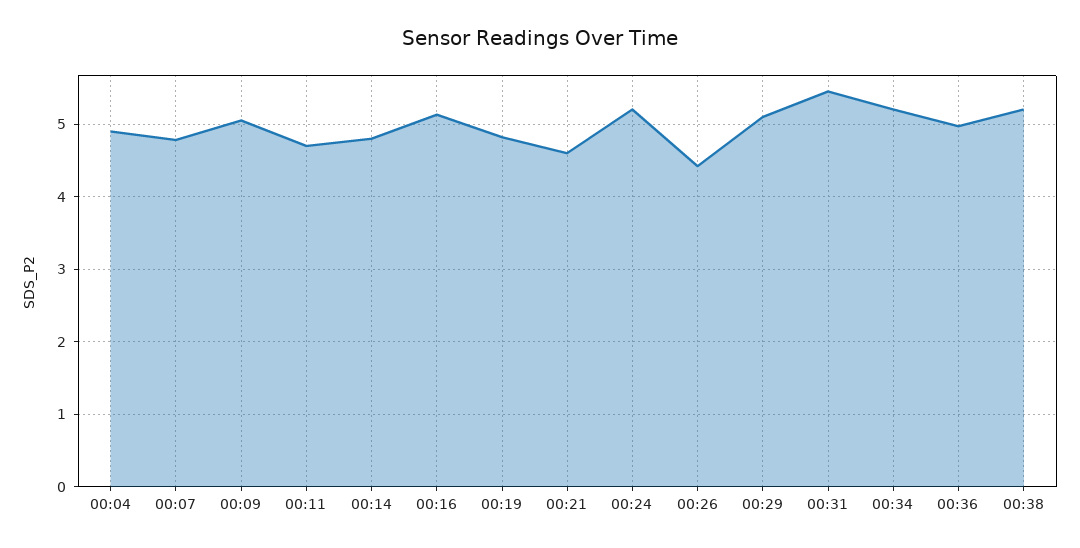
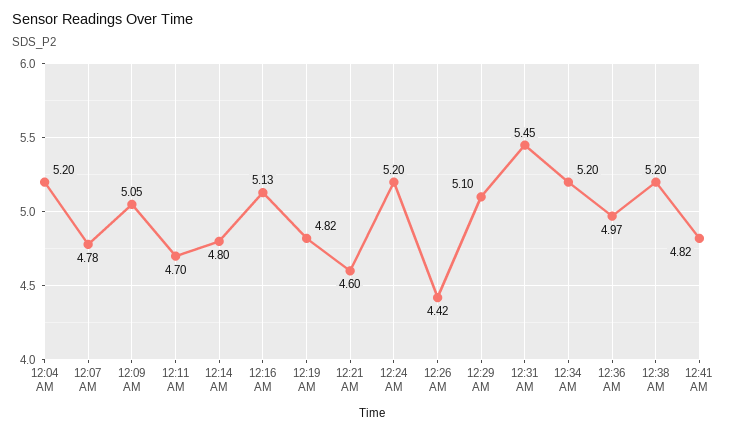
00:04: 4.9 -> 5.2
12:41 AM: none -> 4.82

